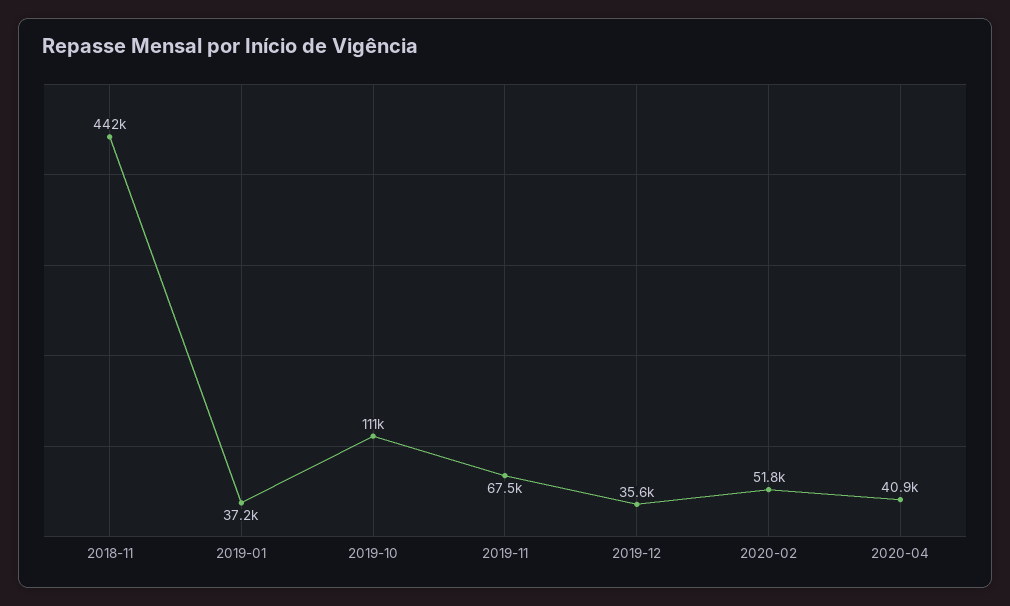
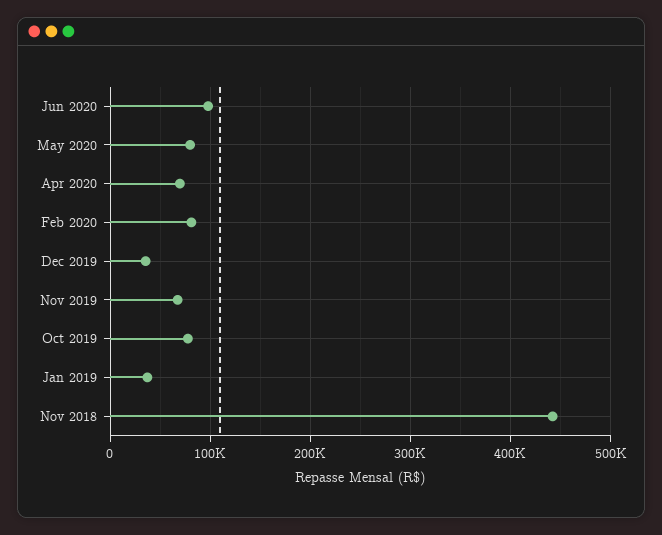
2019-10: 111000 -> 80000
2020-02: 51800 -> 80000
2020-04: 40900 -> 70000
Jun 2020: none -> 100000
May 2020: none -> 80000

